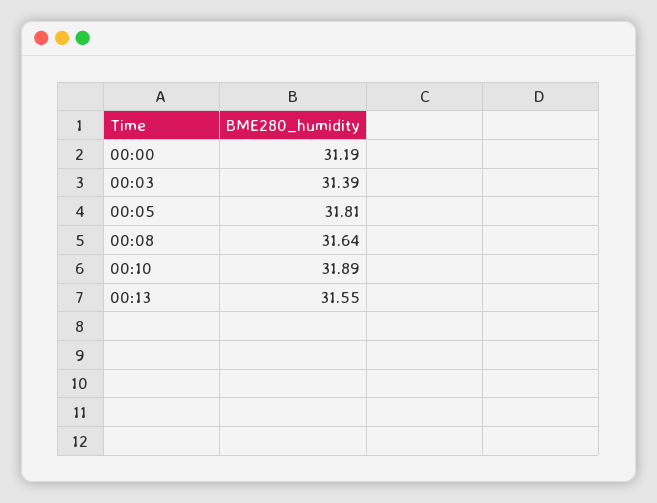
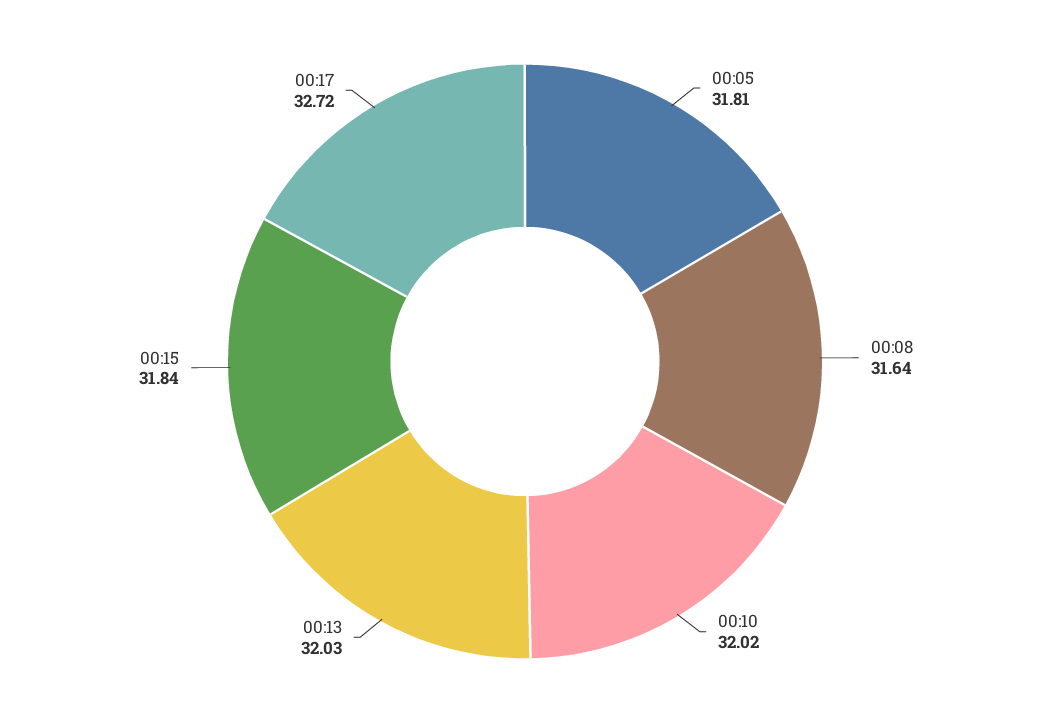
00:00: 31.19 -> none
00:03: 31.39 -> none
00:10: 31.89 -> 32.02
00:13: 31.55 -> 32.03
00:15: none -> 31.84
00:17: none -> 32.72

